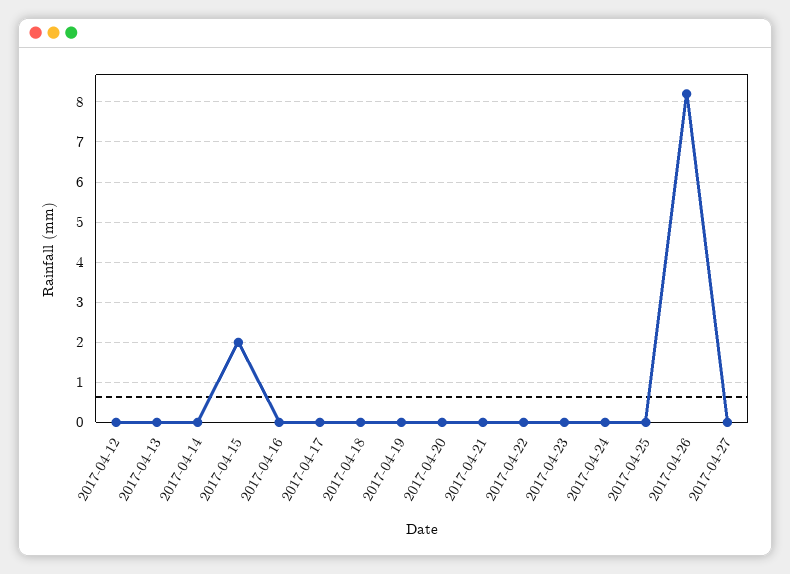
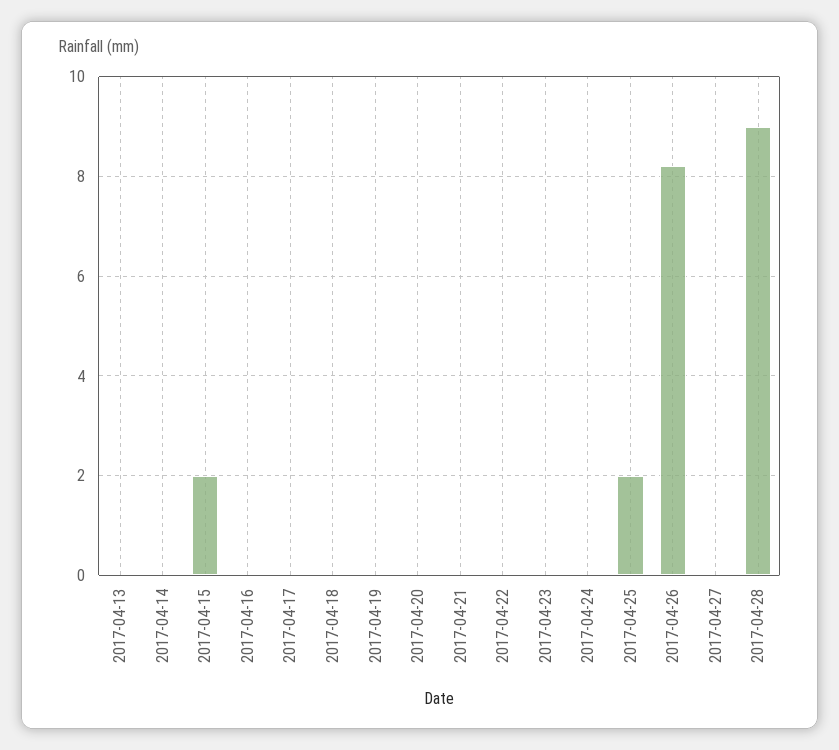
2017-04-12: 0 -> none
2017-04-25: 0 -> 2
2017-04-28: none -> 9

